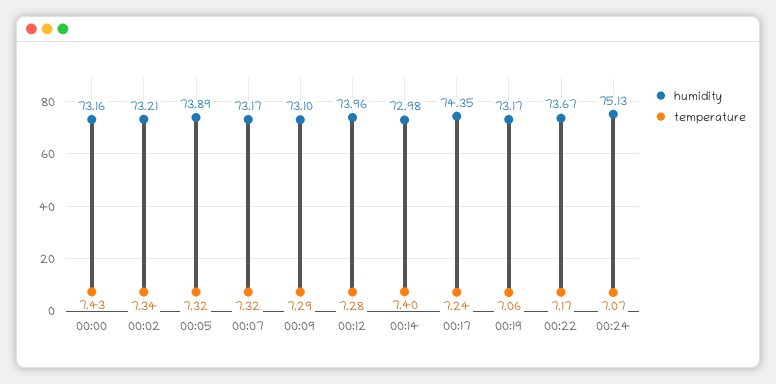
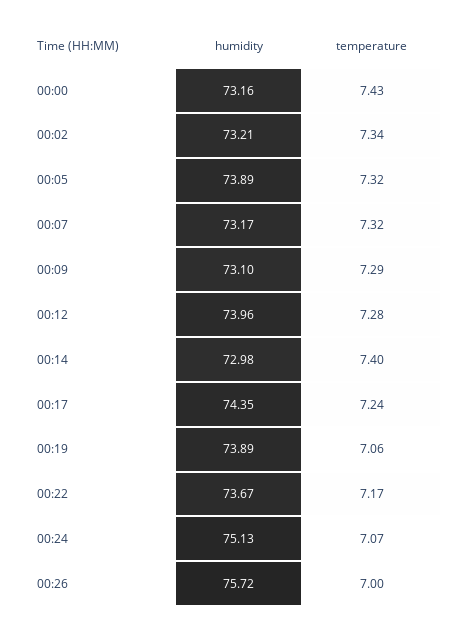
humidity, 00:19: 73.17 -> 73.89
humidity, 00:26: none -> 75.72
temperature, 00:26: none -> 7

